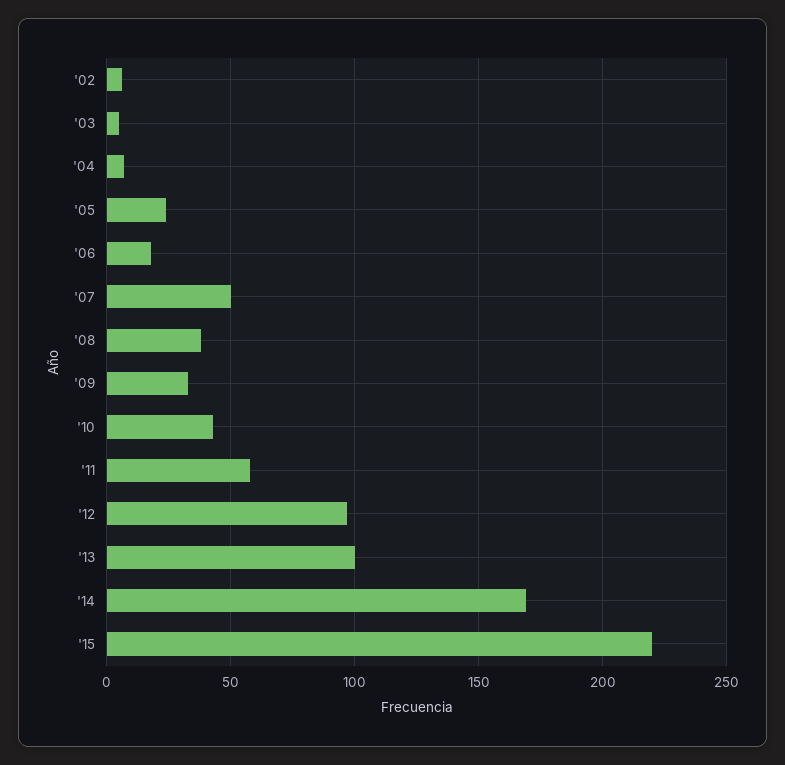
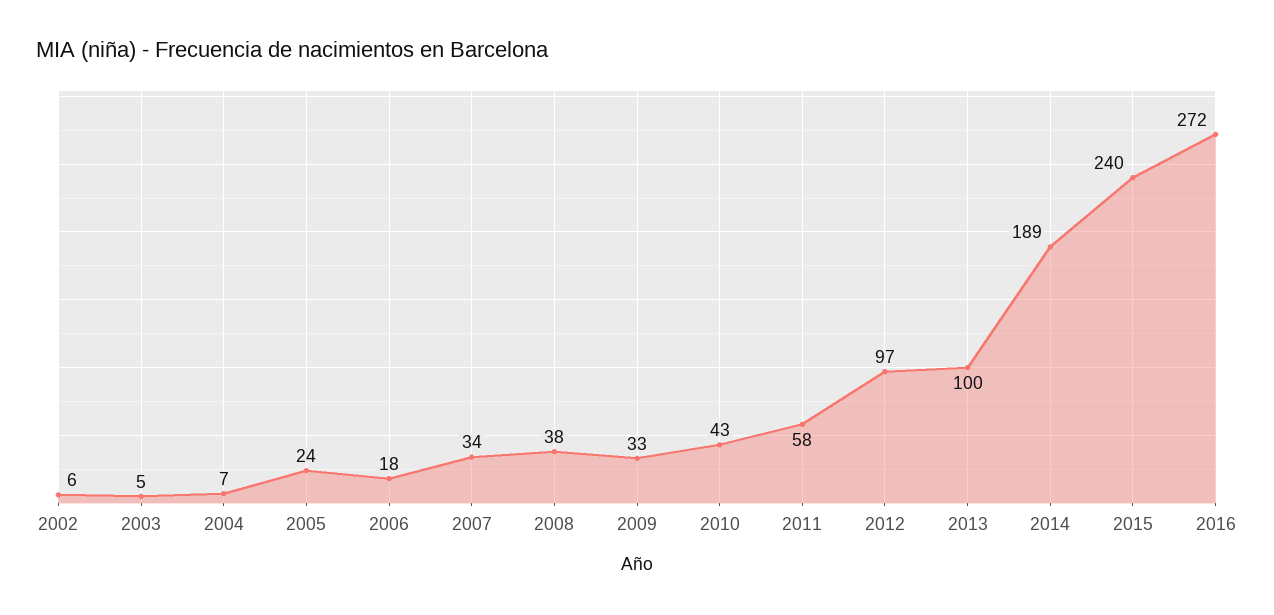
'07: 50 -> 34
'14: 170 -> 189
'15: 220 -> 240
2016: none -> 272

